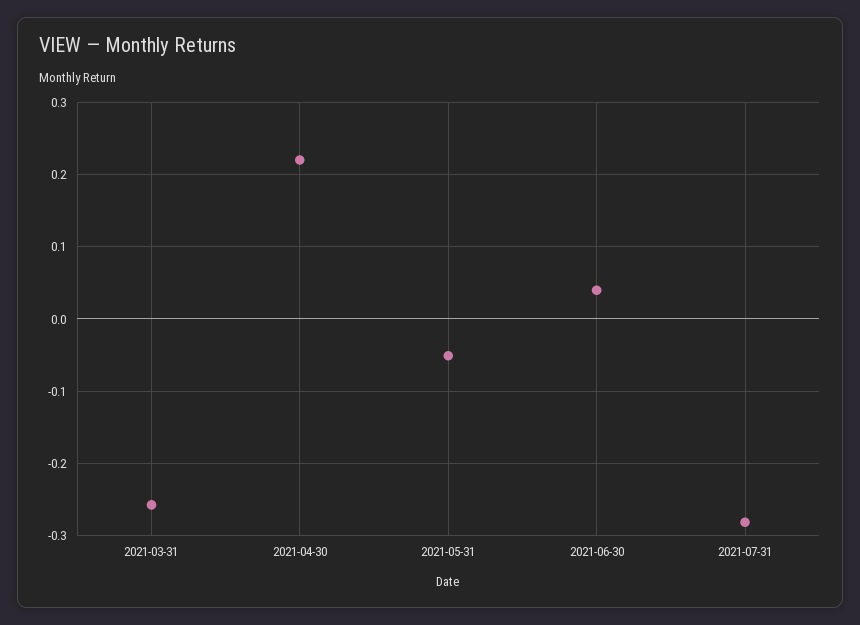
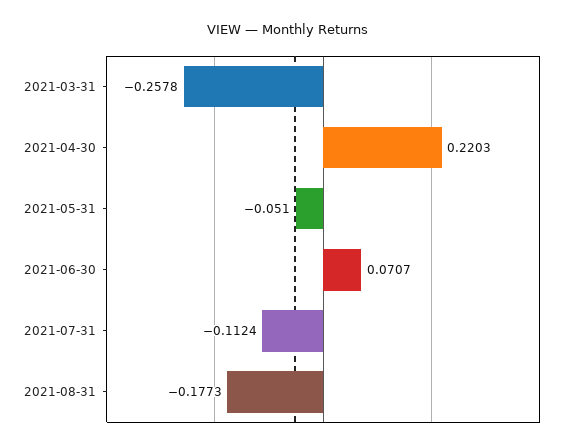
2021-06-30: 0.04 -> 0.0707
2021-07-31: -0.28 -> -0.1124
2021-08-31: none -> -0.1773

